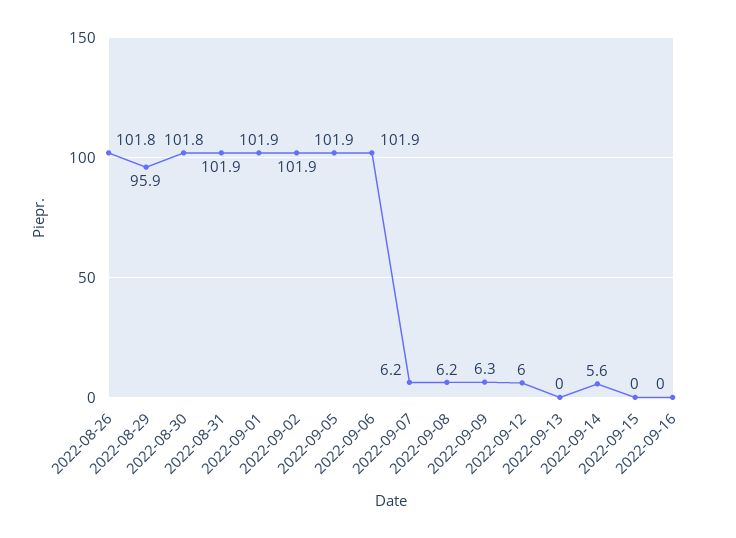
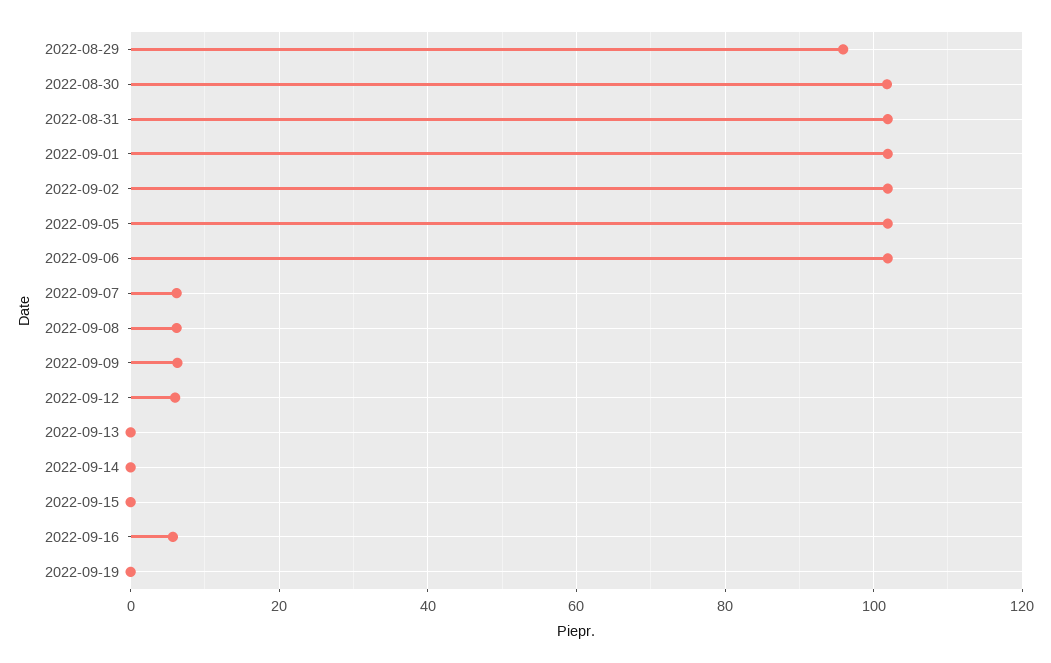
2022-08-26: 101.8 -> none
2022-09-14: 5.6 -> 0
2022-09-16: 0 -> 6
2022-09-19: none -> 0

